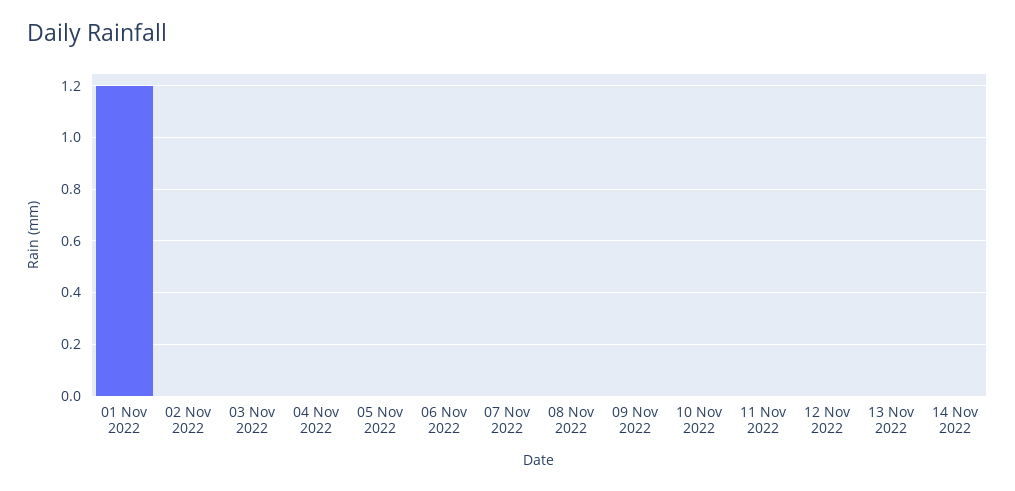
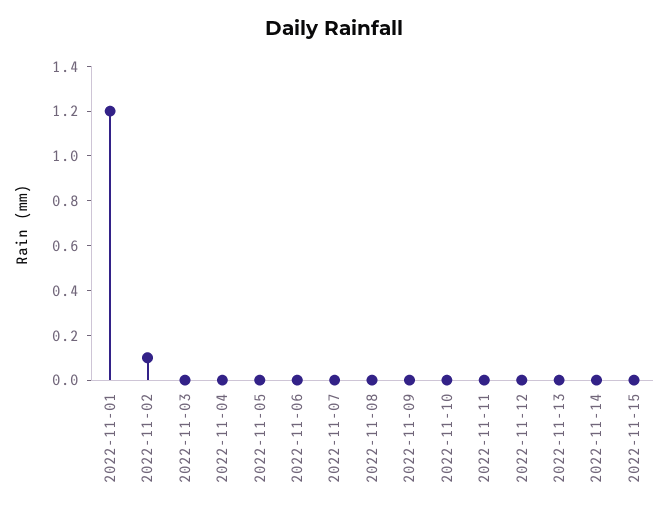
02 Nov 2022: 0 -> 0.1
2022-11-15: none -> 0

